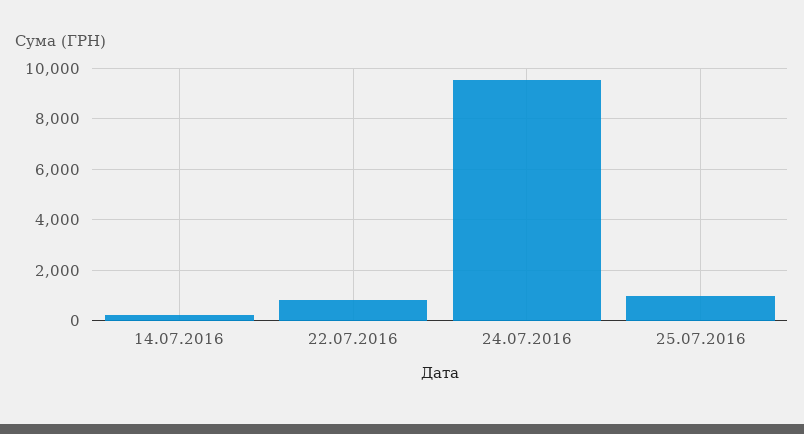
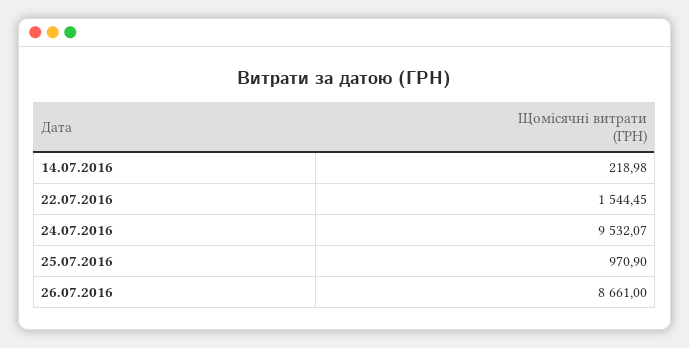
22.07.2016: 750 -> 1544.45
26.07.2016: none -> 8661

